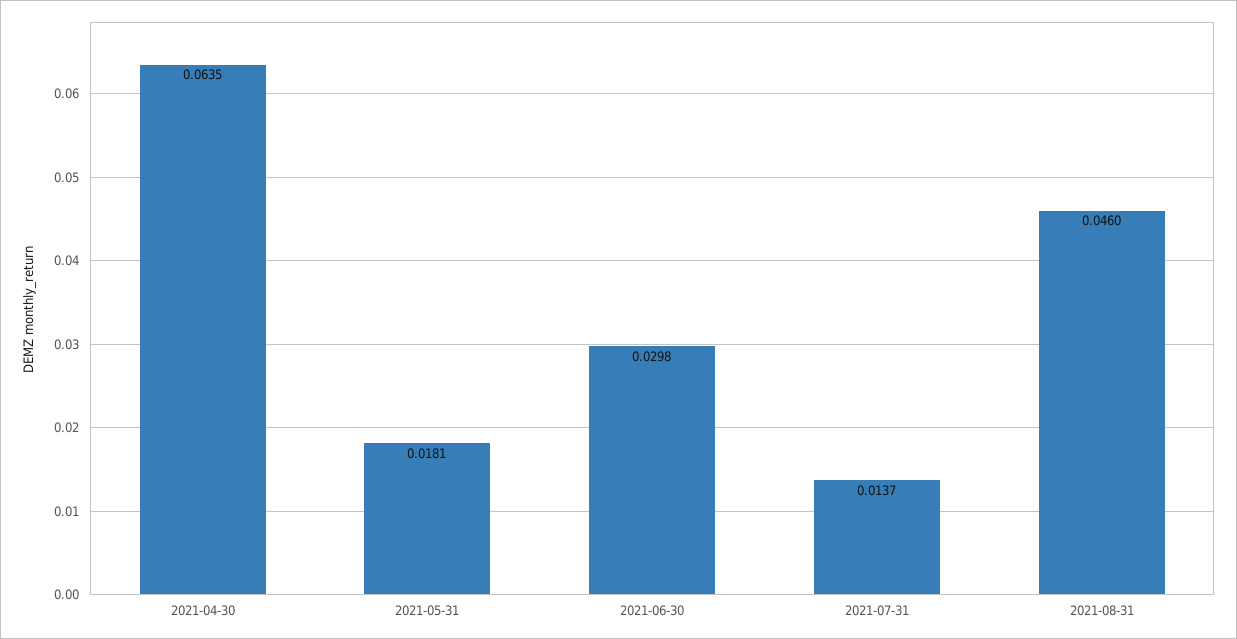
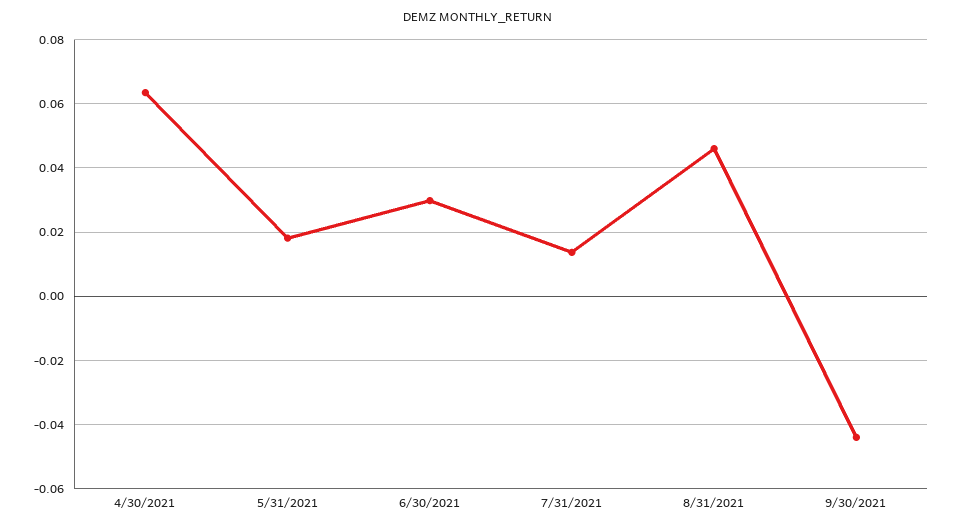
9/30/2021: none -> -0.044

